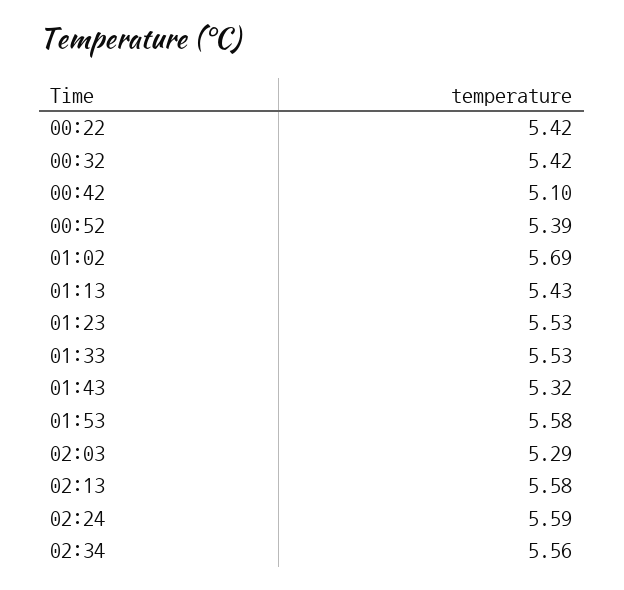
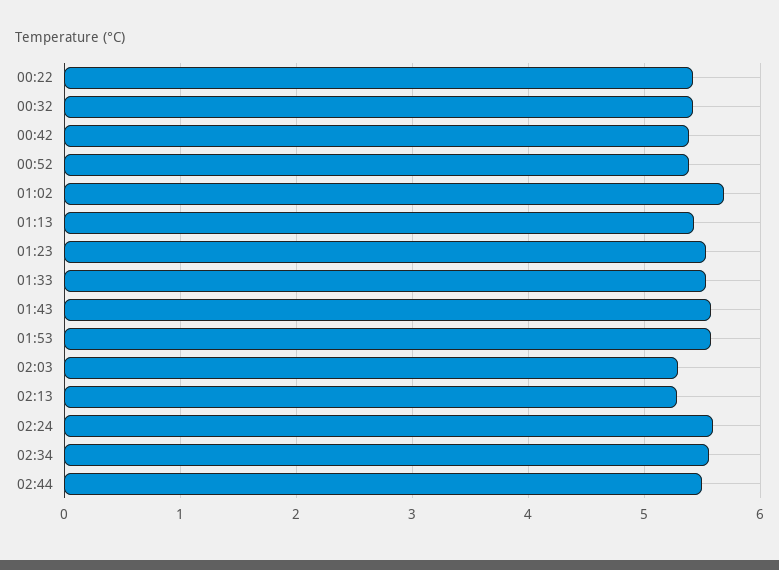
00:42: 5.1 -> 5.4
01:43: 5.32 -> 5.6
02:13: 5.58 -> 5.3
02:44: none -> 5.5

